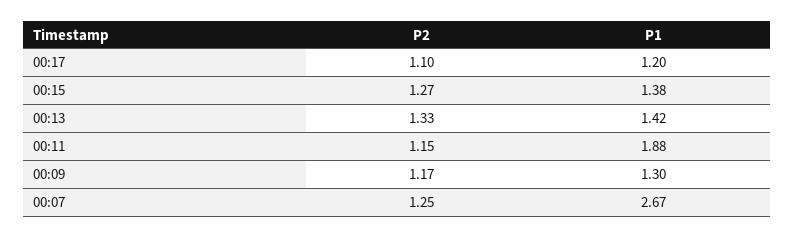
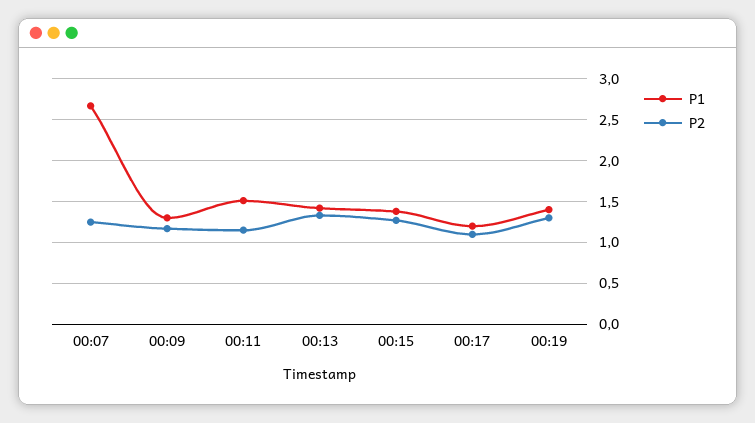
P1, 00:11: 1.88 -> 1.5
P1, 00:19: none -> 1.4
P2, 00:19: none -> 1.3

